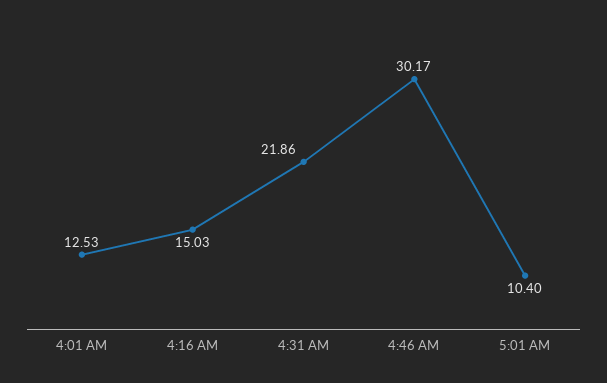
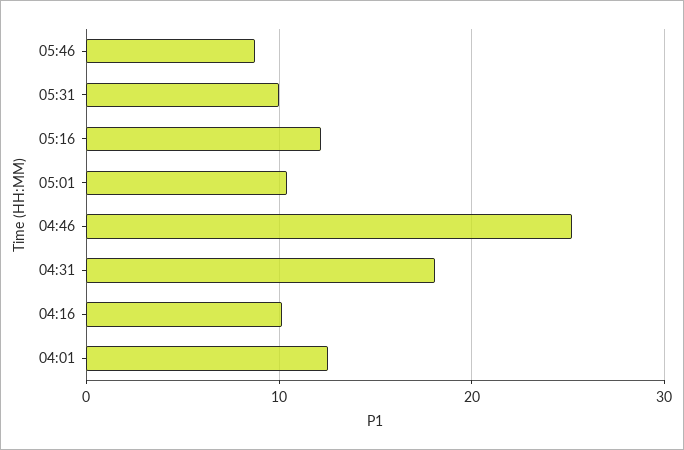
4:16 AM: 15.03 -> 10
4:31 AM: 21.86 -> 18
4:46 AM: 30.17 -> 25
05:46: none -> 9
05:31: none -> 10
05:16: none -> 12

